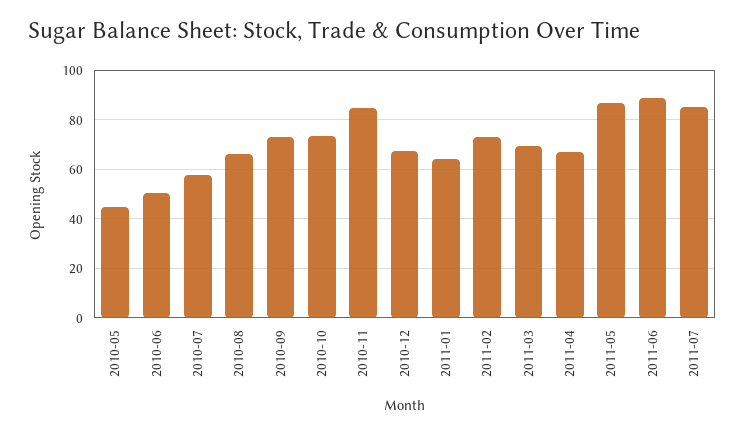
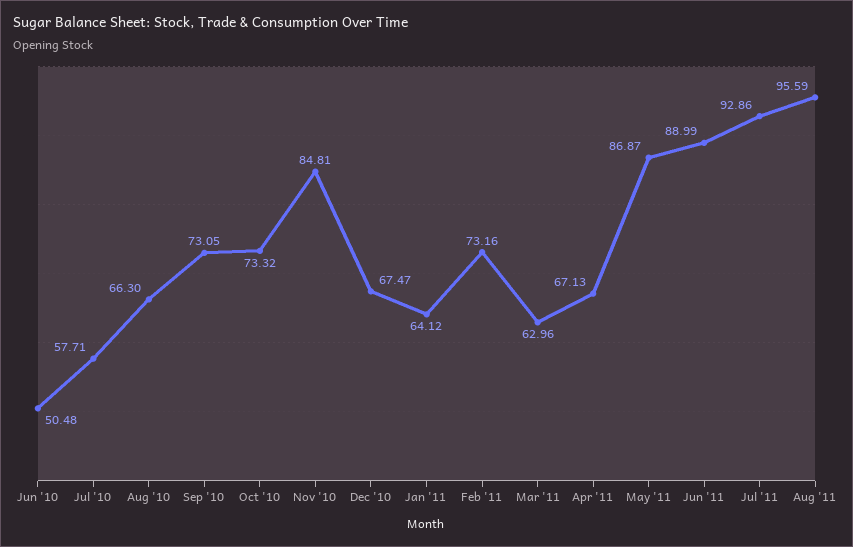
2010-05: 45 -> none
2011-03: 70 -> 62.96
2011-07: 85 -> 92.86
Aug '11: none -> 95.59

